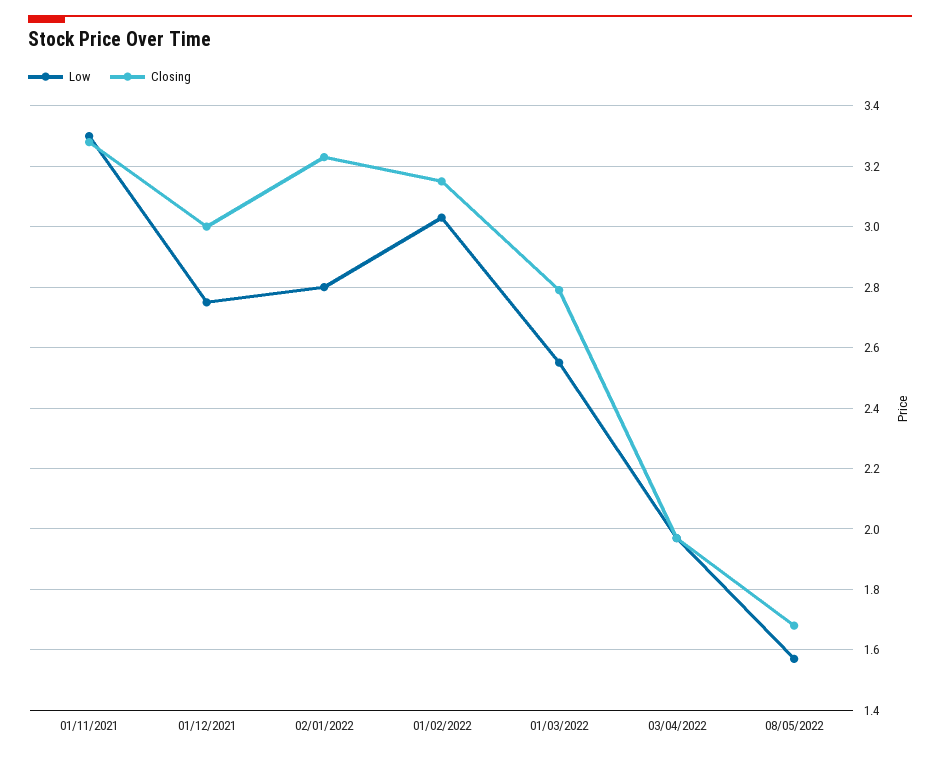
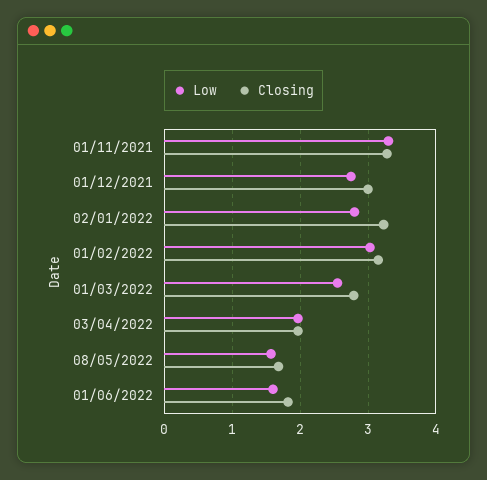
Low, 01/06/2022: none -> 1.6
Closing, 01/06/2022: none -> 1.8

